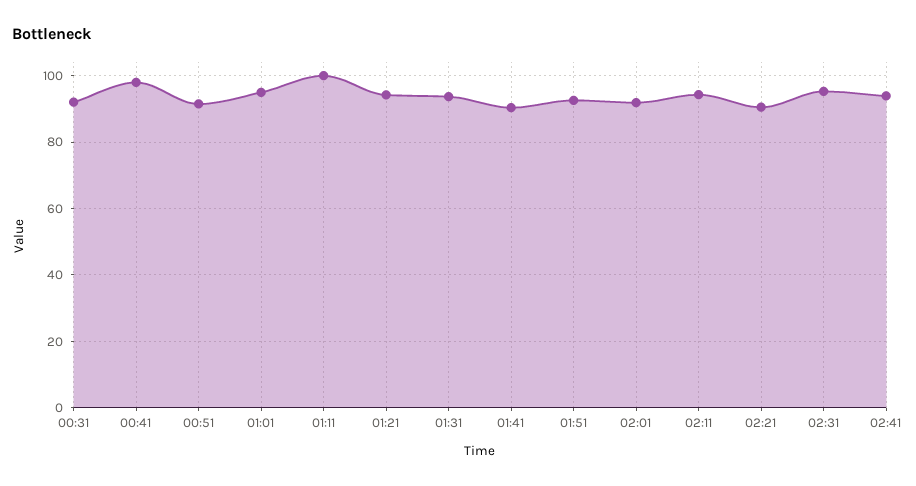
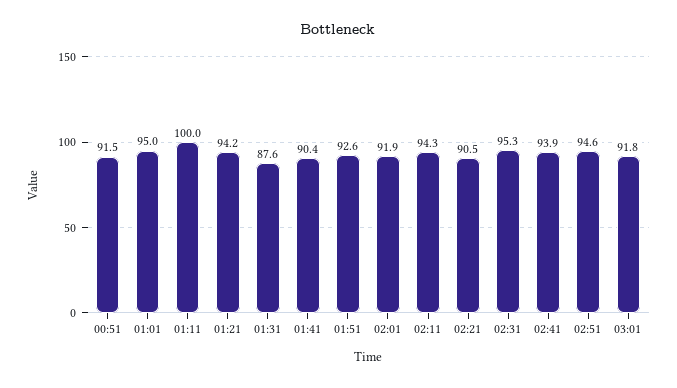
00:31: 92 -> none
00:41: 98 -> none
01:31: 94 -> 87.6
02:51: none -> 94.6
03:01: none -> 91.8

